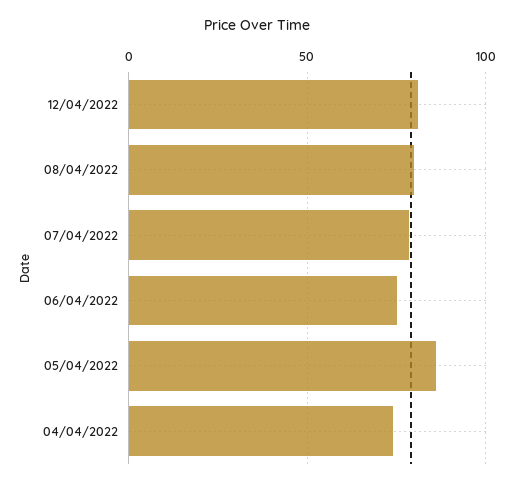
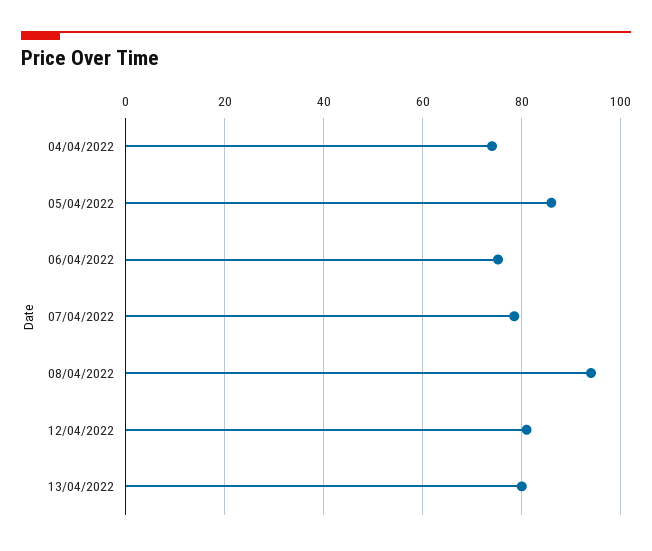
08/04/2022: 80 -> 94
13/04/2022: none -> 80

